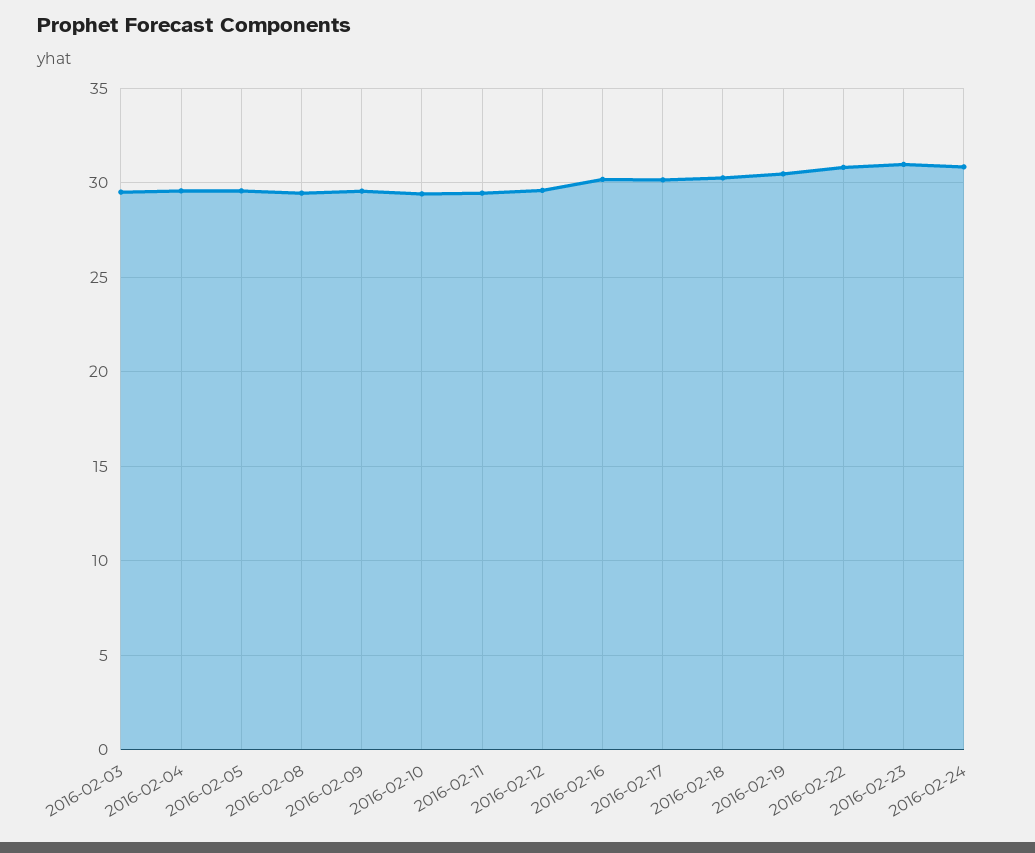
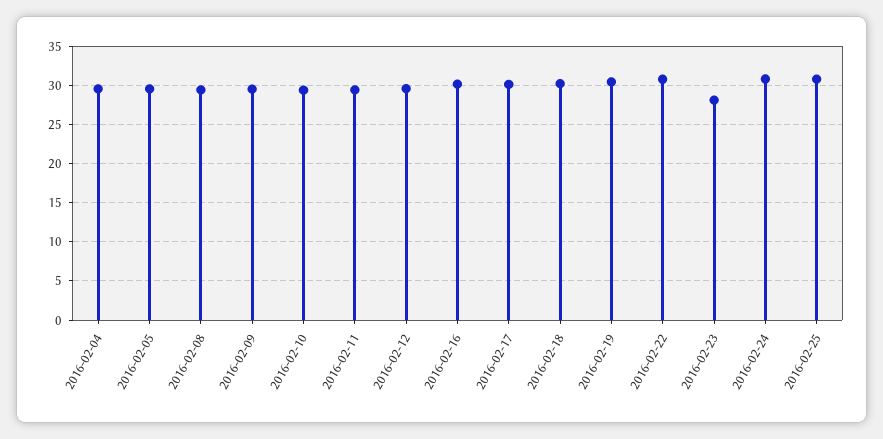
2016-02-03: 29.5 -> none
2016-02-23: 31 -> 28
2016-02-25: none -> 31

